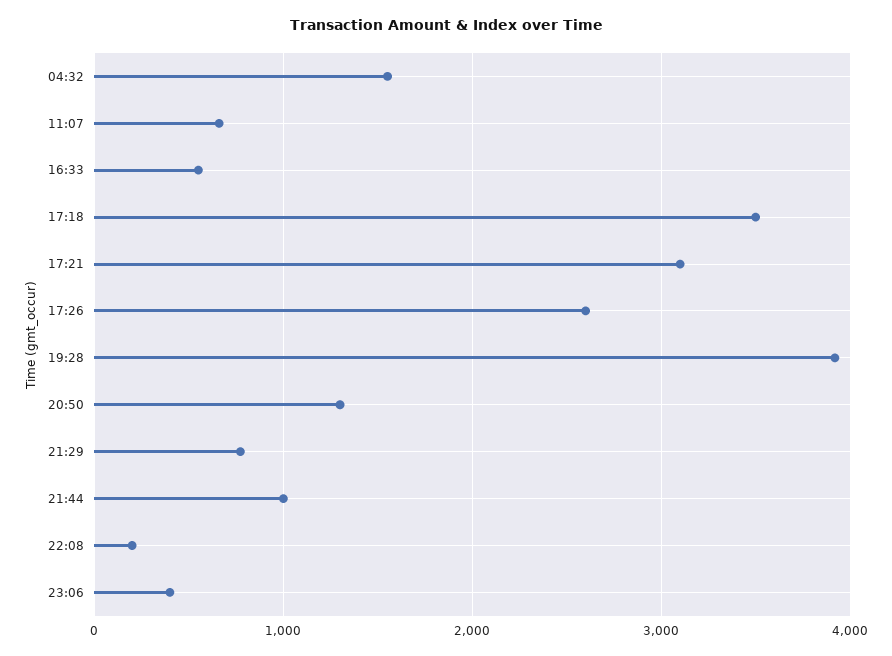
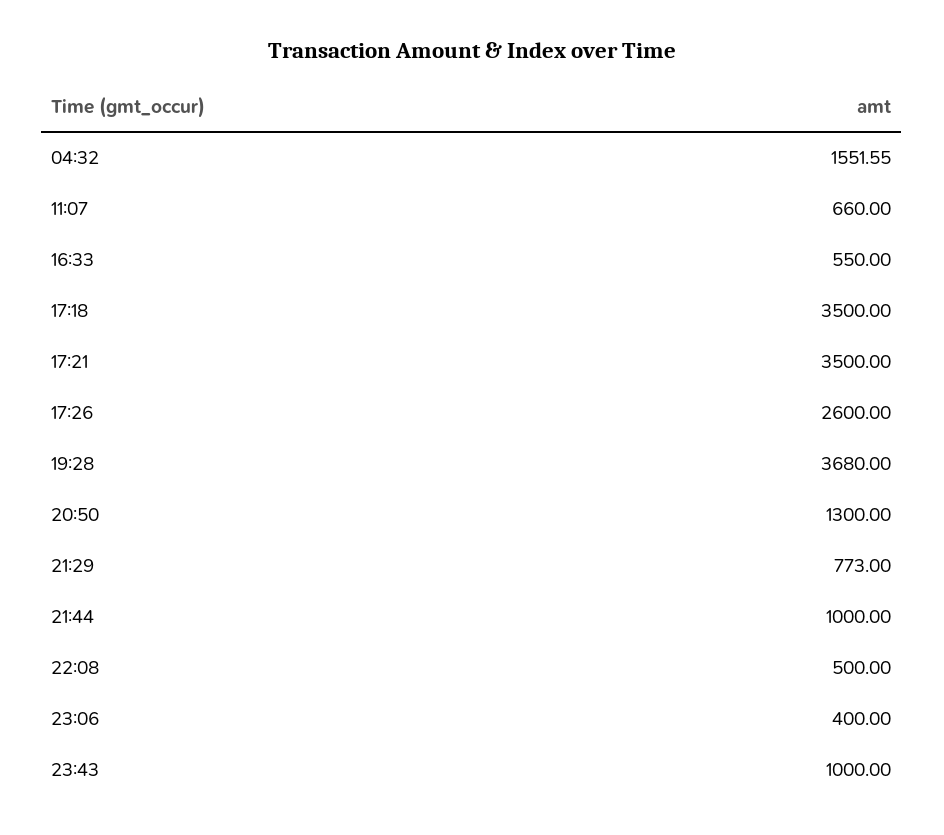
17:21: 3100 -> 3500
19:28: 3900 -> 3680
22:08: 200 -> 500
23:43: none -> 1000

